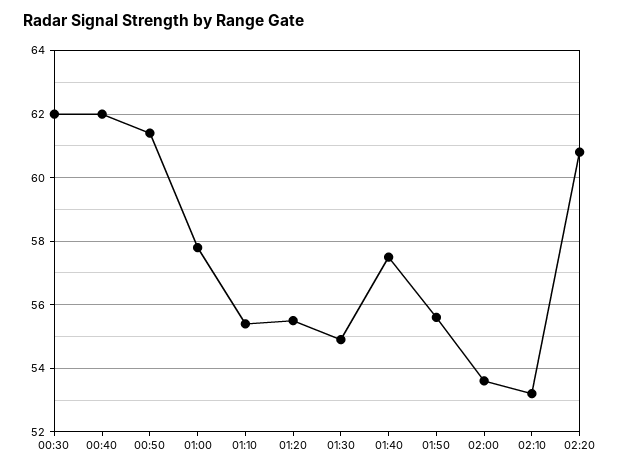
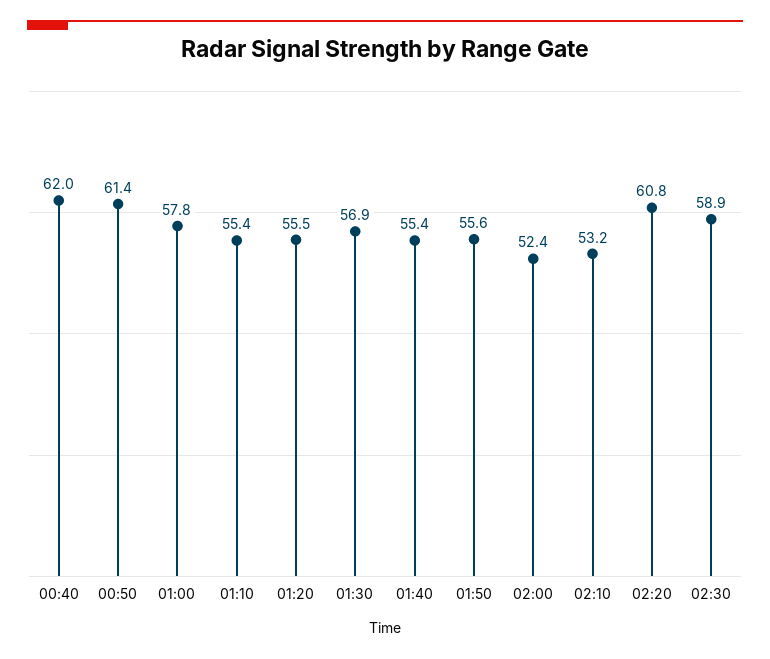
00:30: 62 -> none
01:30: 55 -> 56.9
01:40: 57.5 -> 55.4
02:00: 53.5 -> 52.4
02:30: none -> 58.9

